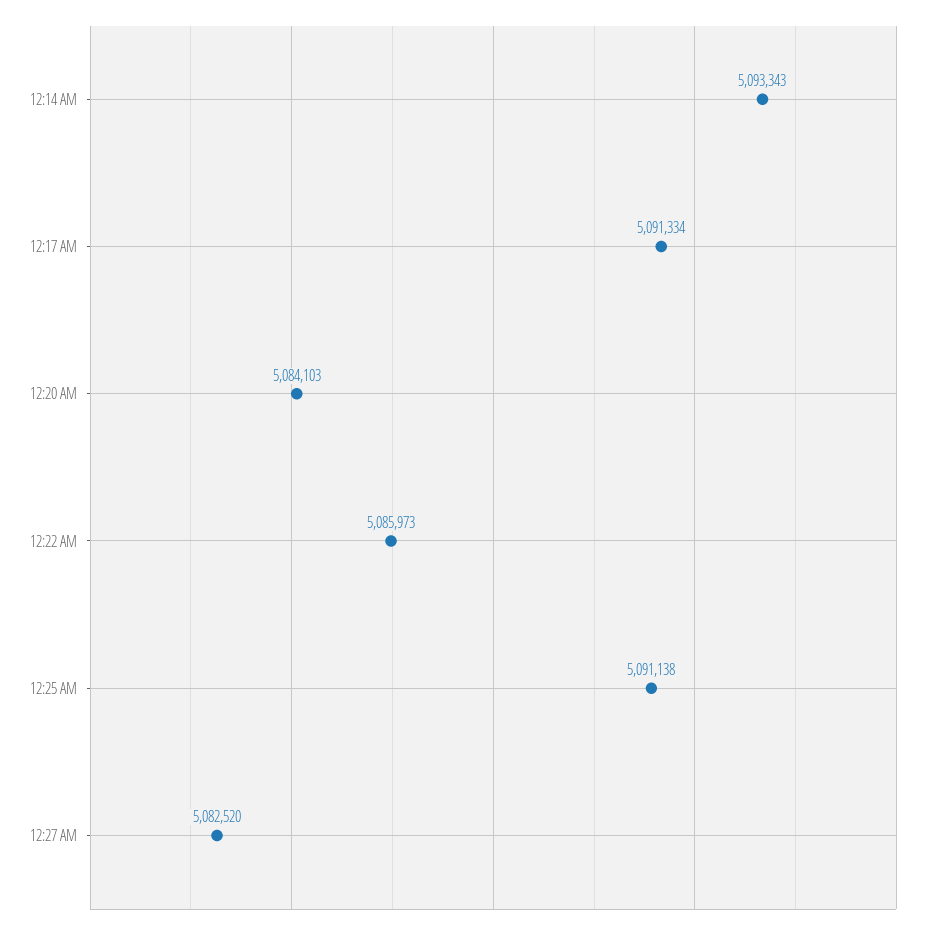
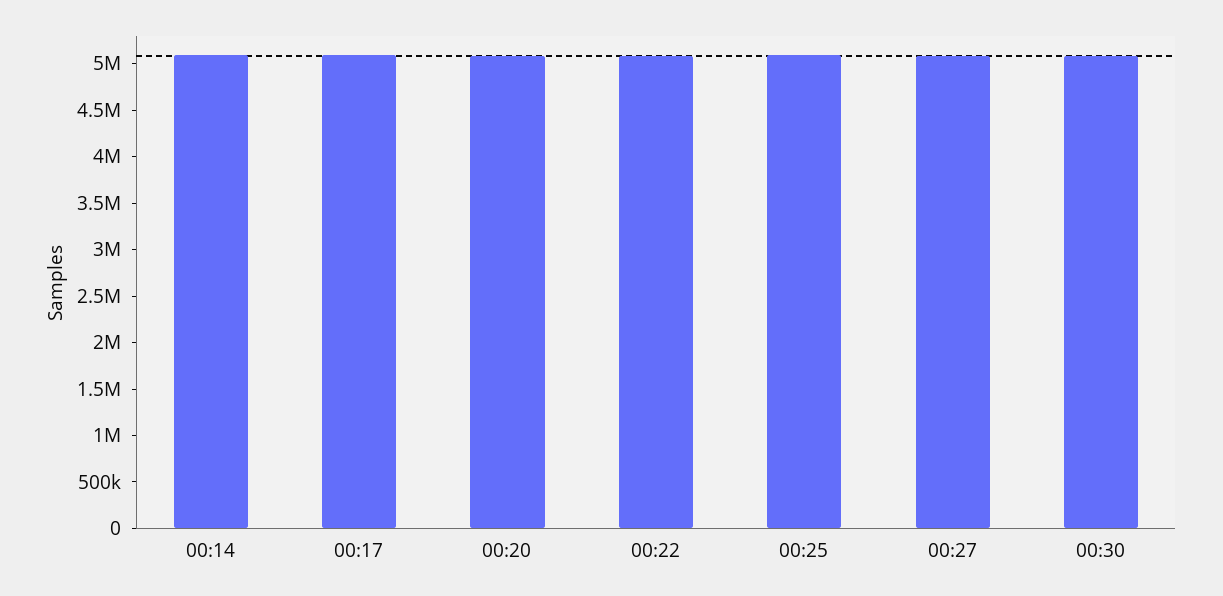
00:30: none -> 5100000

